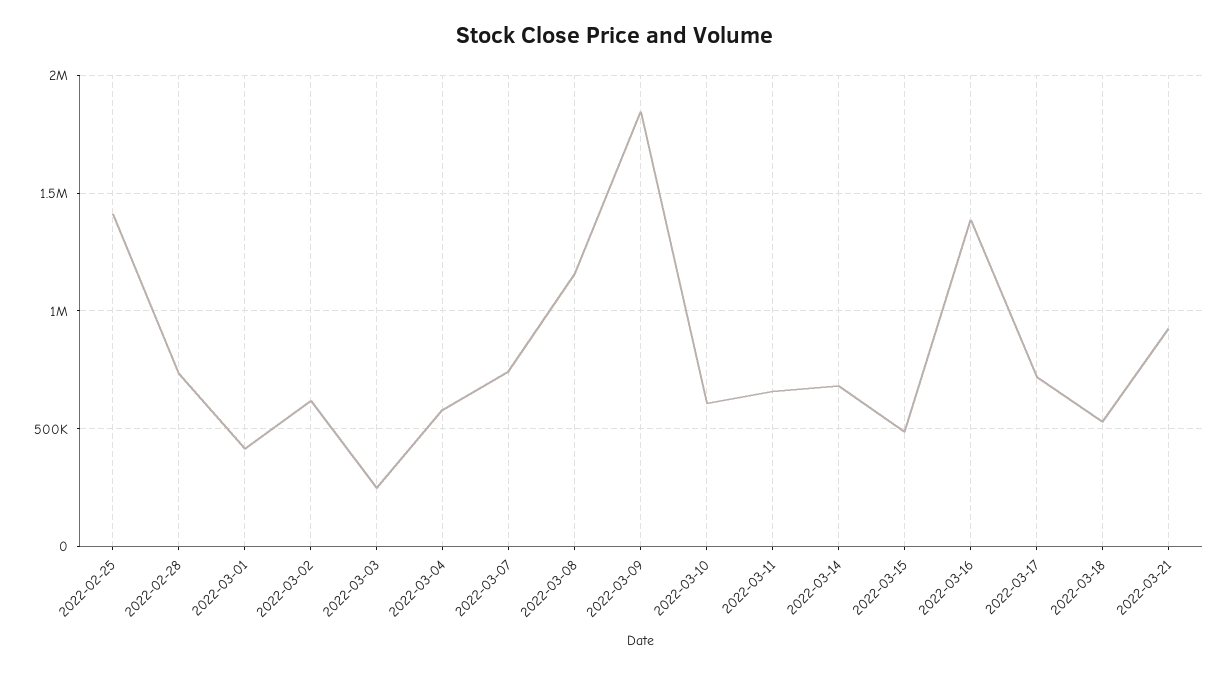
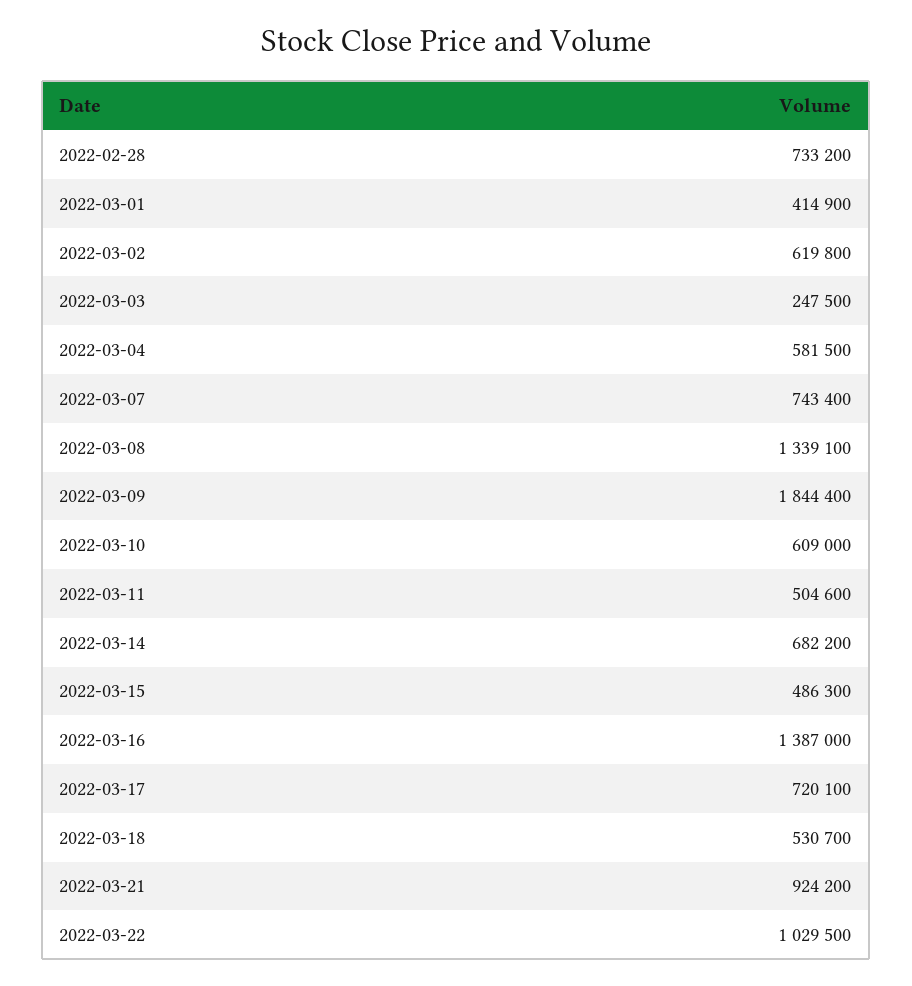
2022-02-25: 1400000 -> none
2022-03-08: 1150000 -> 1339100
2022-03-11: 650000 -> 504600
2022-03-22: none -> 1029500

